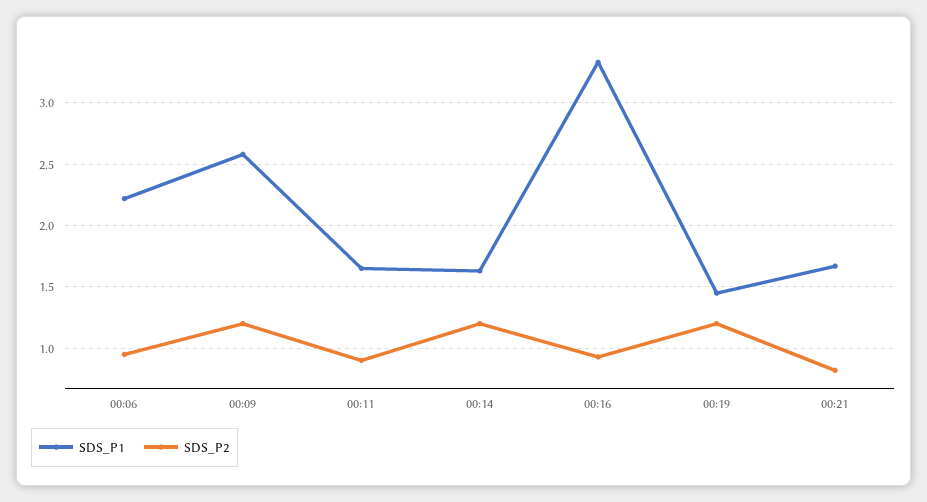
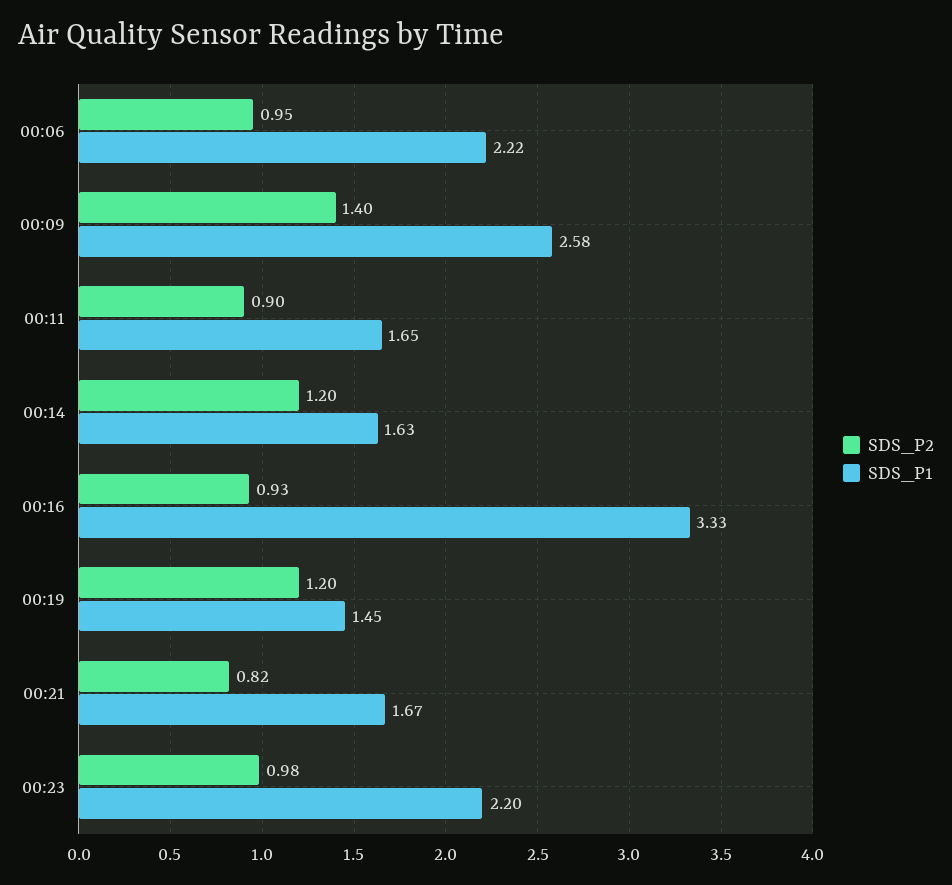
SDS_P2, 00:09: 1.2 -> 1.4
SDS_P2, 00:23: none -> 0.98
SDS_P1, 00:23: none -> 2.2

